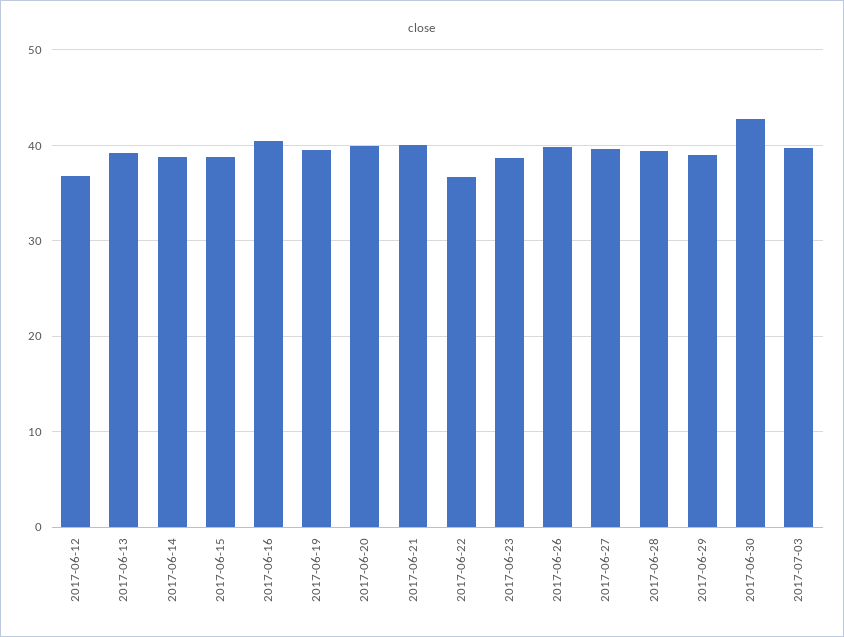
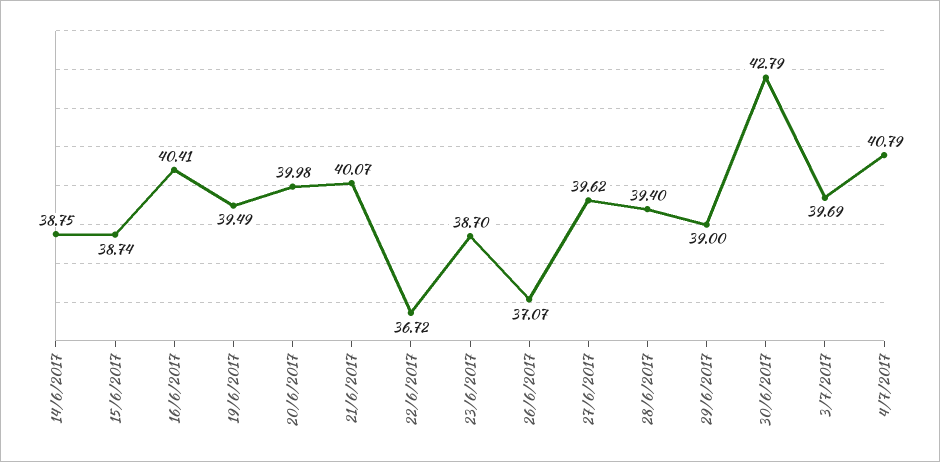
2017-06-12: 37 -> none
2017-06-13: 39 -> none
2017-06-26: 40 -> 37.07
4/7/2017: none -> 40.79

